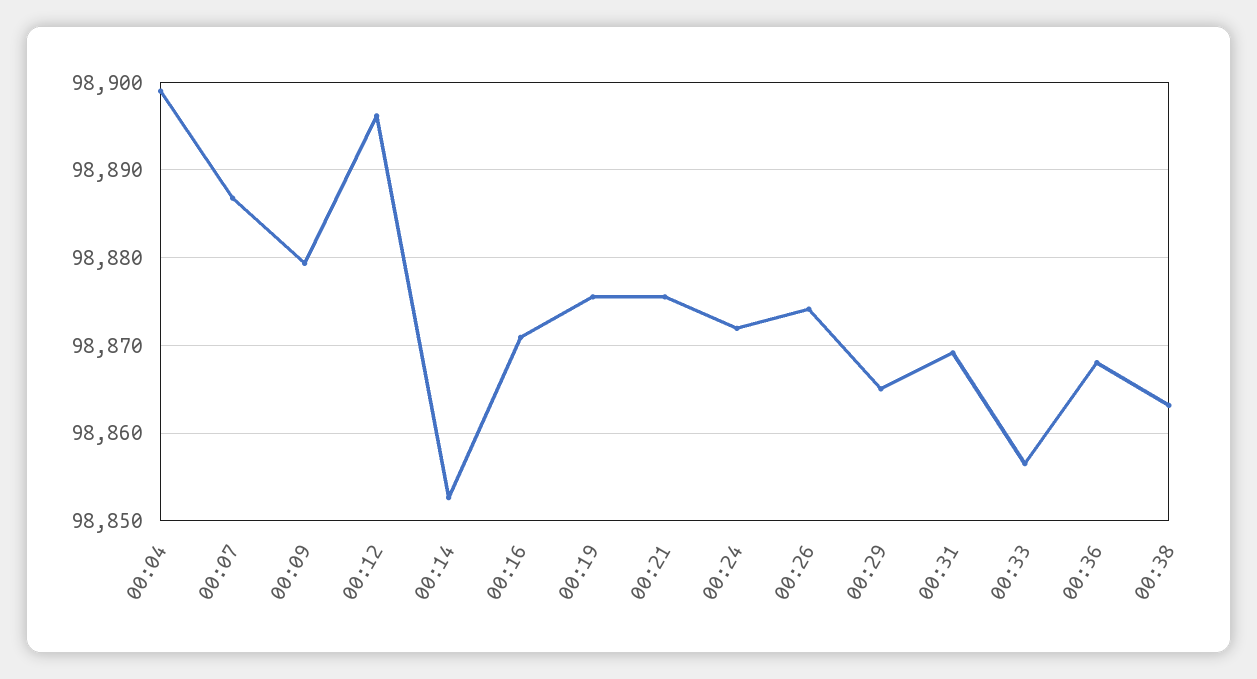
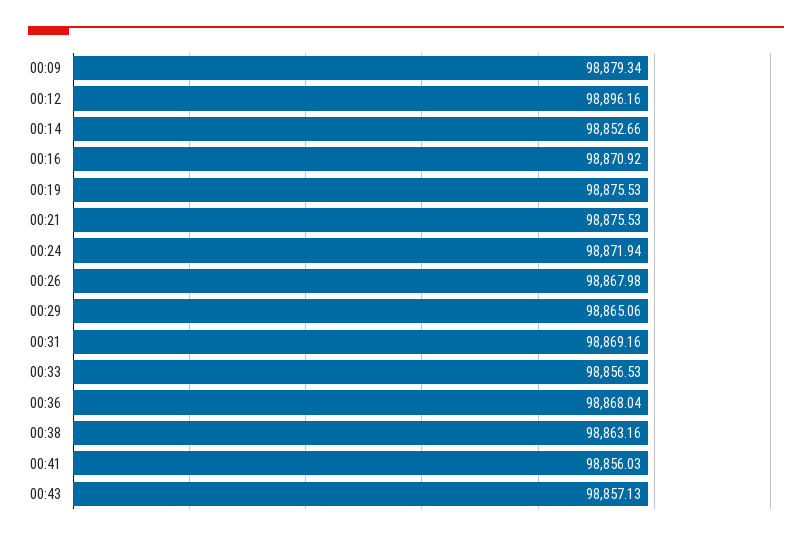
00:04: 98899 -> none
00:07: 98887 -> none
00:26: 98874 -> 98867.98
00:41: none -> 98856.03
00:43: none -> 98857.13

